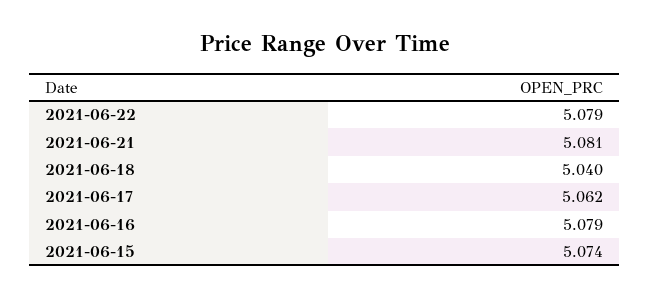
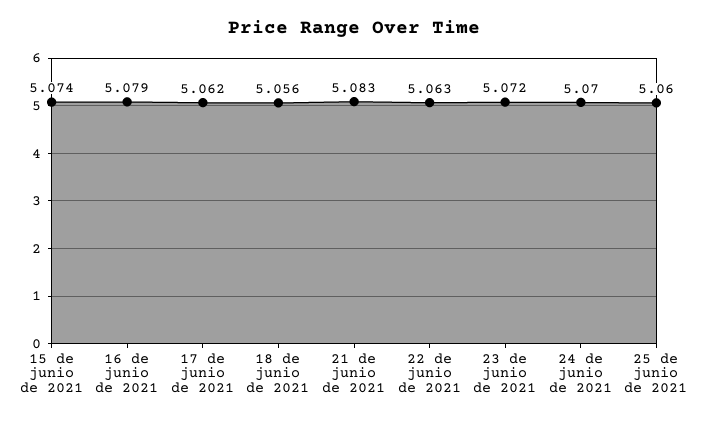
2021-06-22: 5.079 -> 5.063
2021-06-21: 5.081 -> 5.083
2021-06-18: 5.04 -> 5.056
23 de junio de 2021: none -> 5.072
24 de junio de 2021: none -> 5.07
25 de junio de 2021: none -> 5.06

